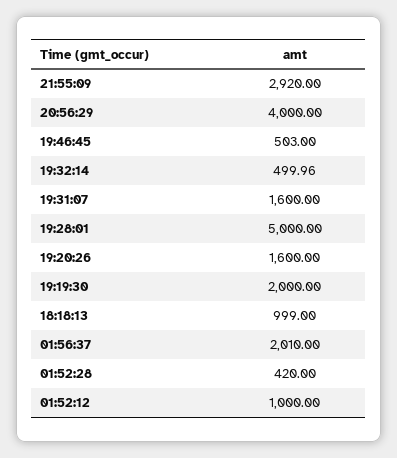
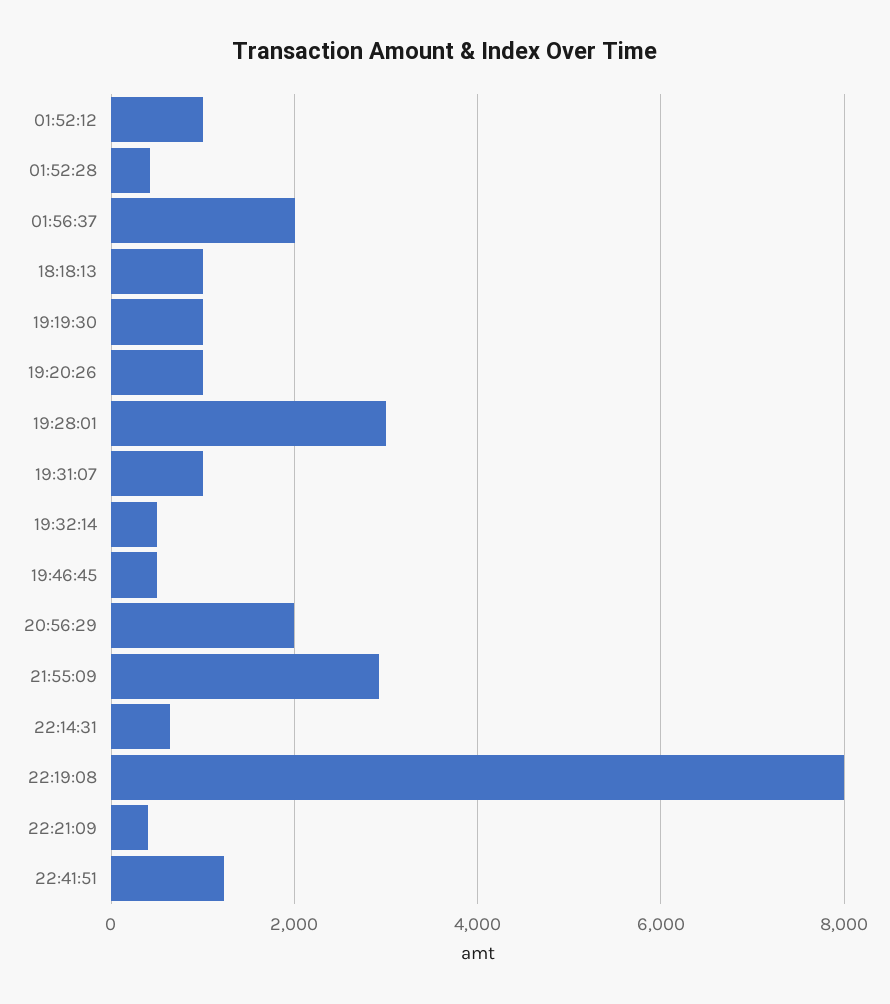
20:56:29: 4000 -> 2000
19:31:07: 1600 -> 1000
19:28:01: 5000 -> 3000
19:20:26: 1600 -> 1000
19:19:30: 2000 -> 1000
22:14:31: none -> 600
22:19:08: none -> 8000
22:21:09: none -> 400
22:41:51: none -> 1200

